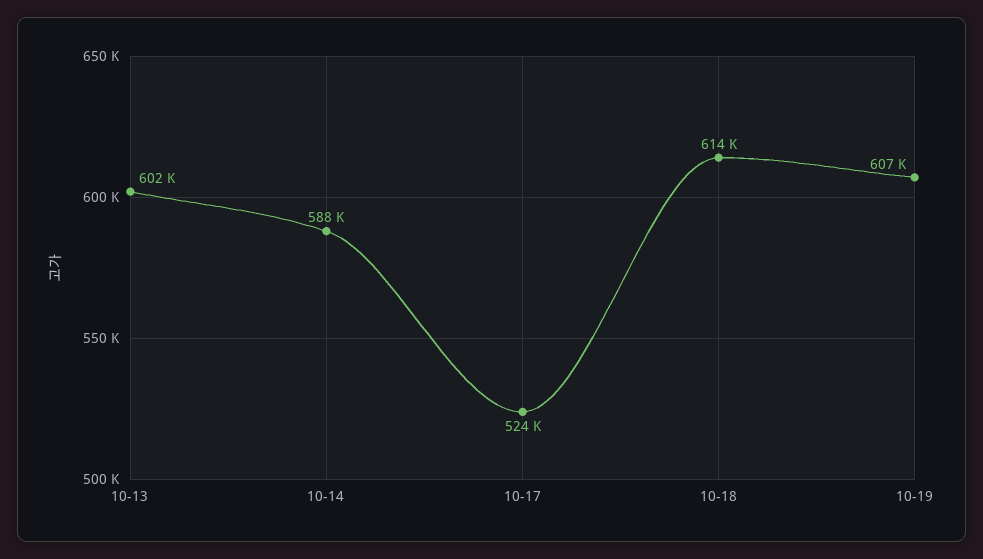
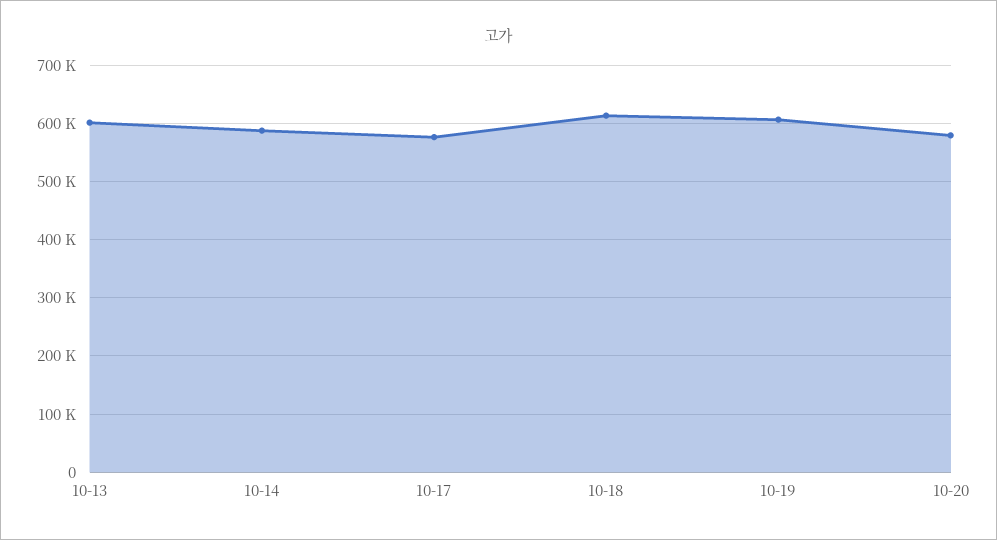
10-17: 524000 -> 580000
10-20: none -> 580000

